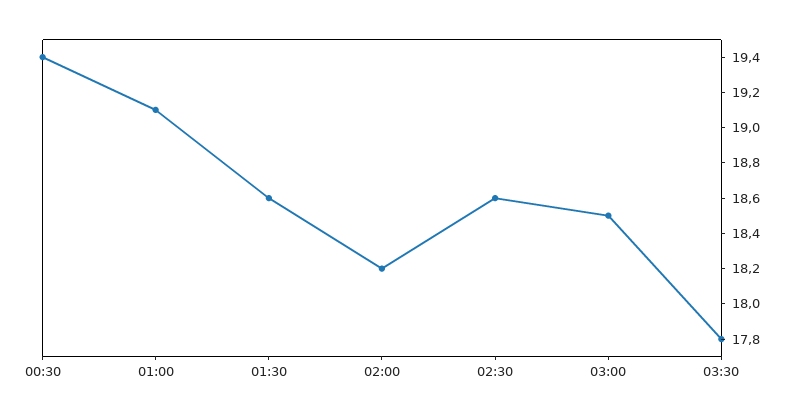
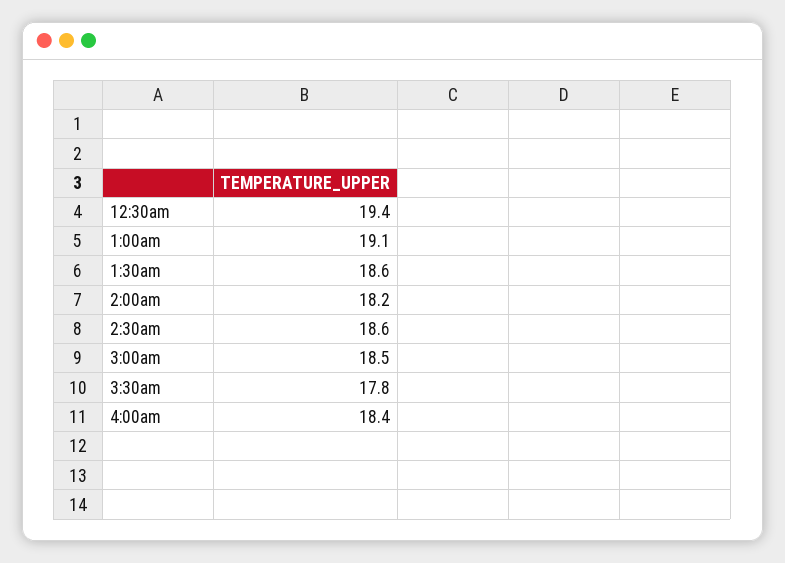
4:00am: none -> 18.4

